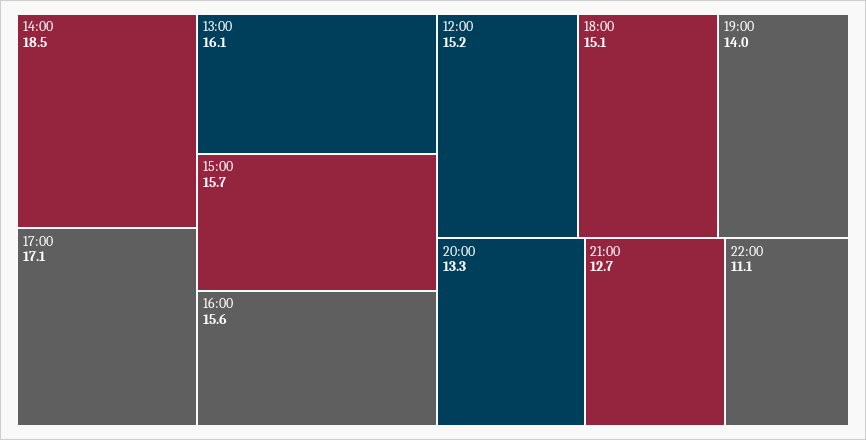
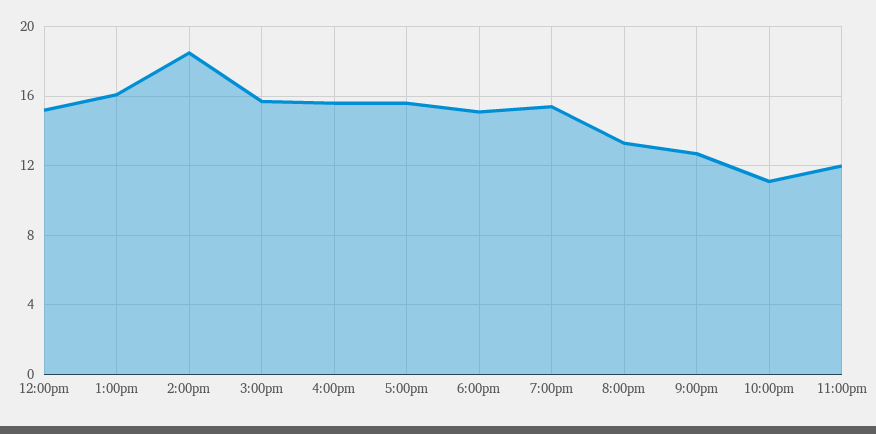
17:00: 17.1 -> 15.5
19:00: 14 -> 15.5
11:00pm: none -> 12

